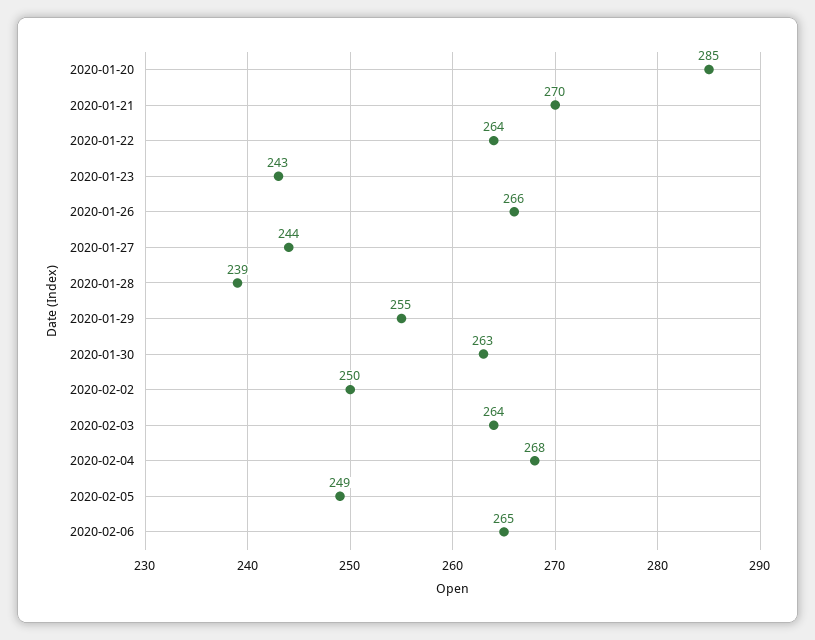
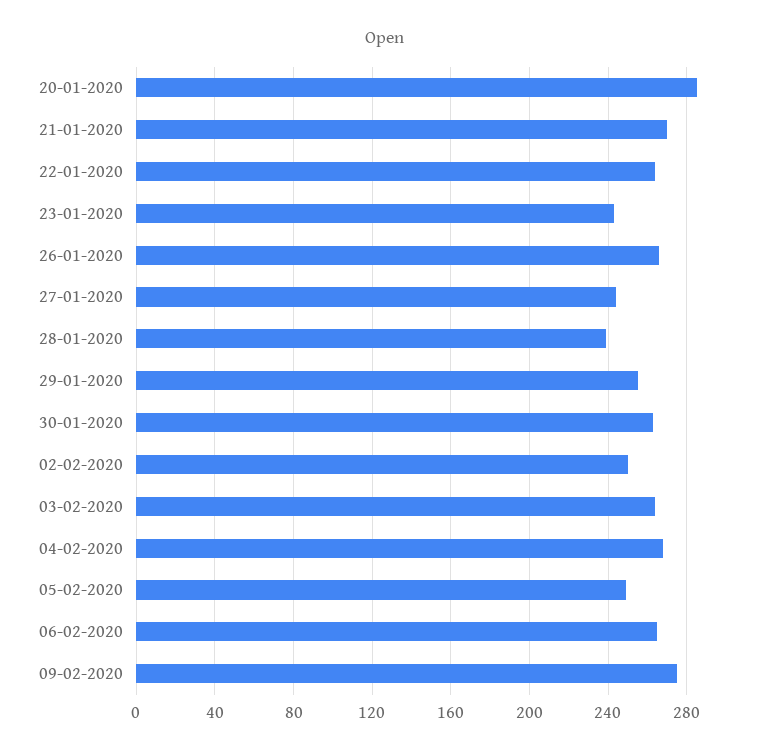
09-02-2020: none -> 275

